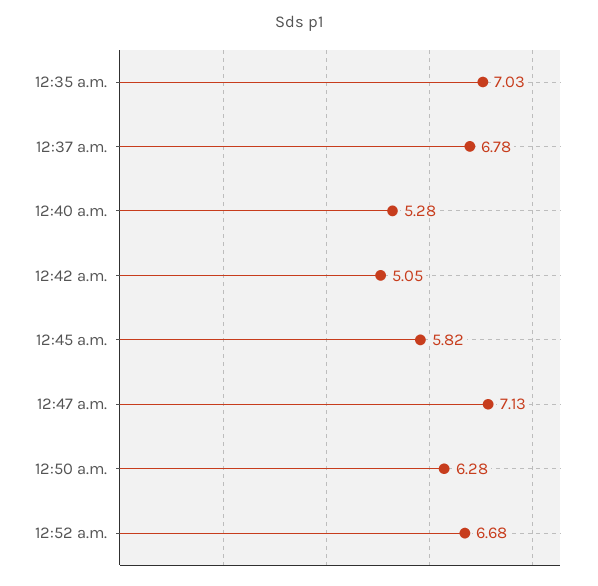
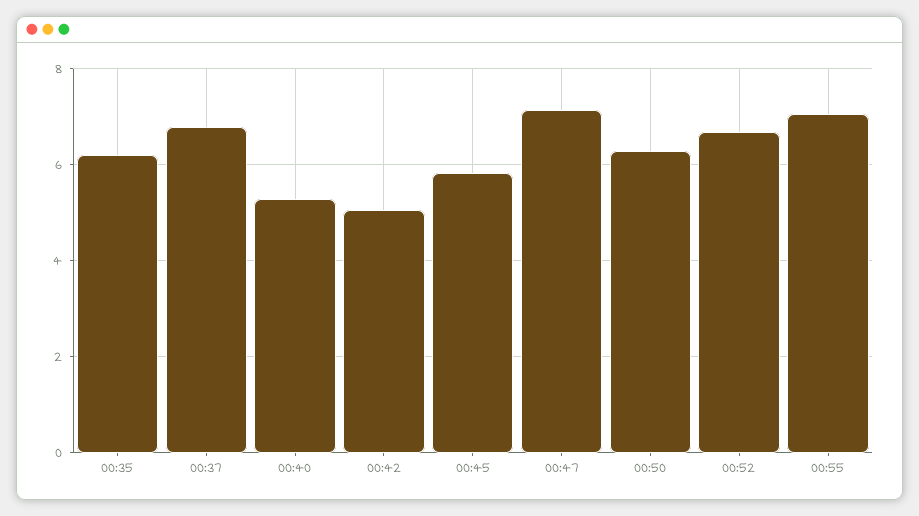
12:35 a.m.: 7.03 -> 6.2
00:55: none -> 7

